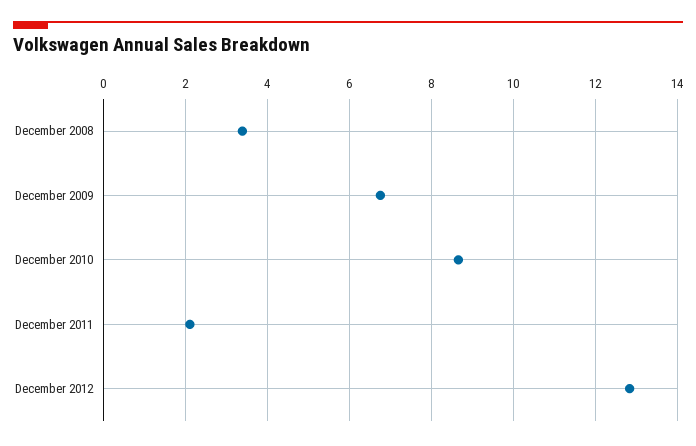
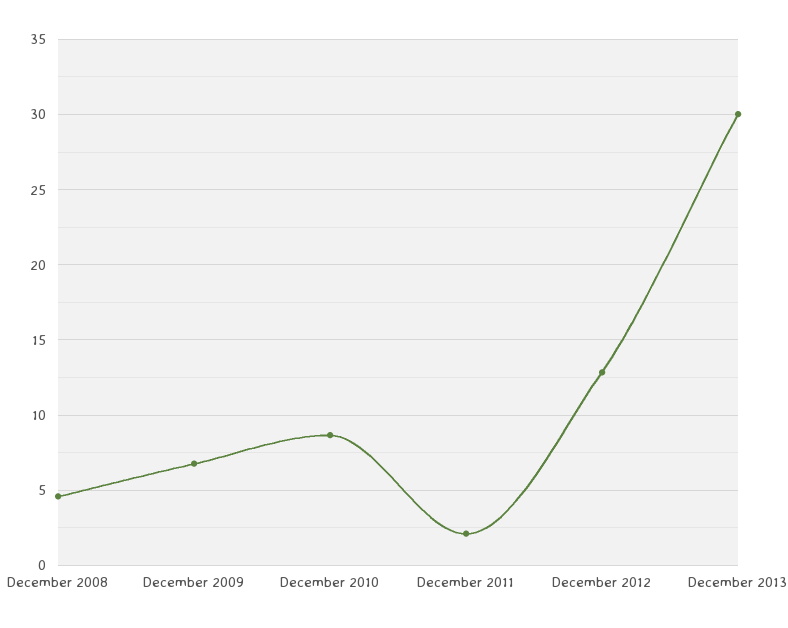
December 2008: 3.4 -> 4.5
December 2013: none -> 30

